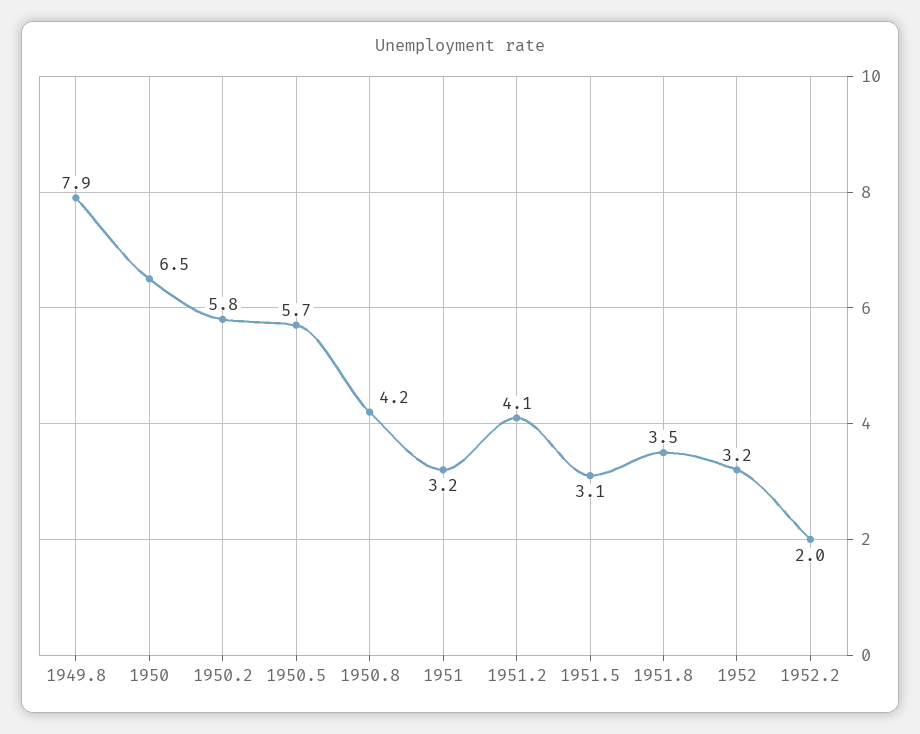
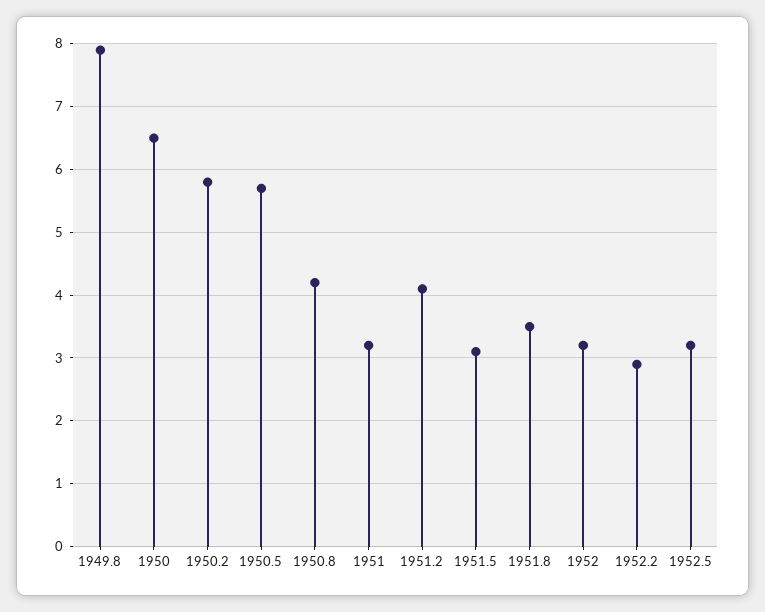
1952.2: 2 -> 2.9
1952.5: none -> 3.2

